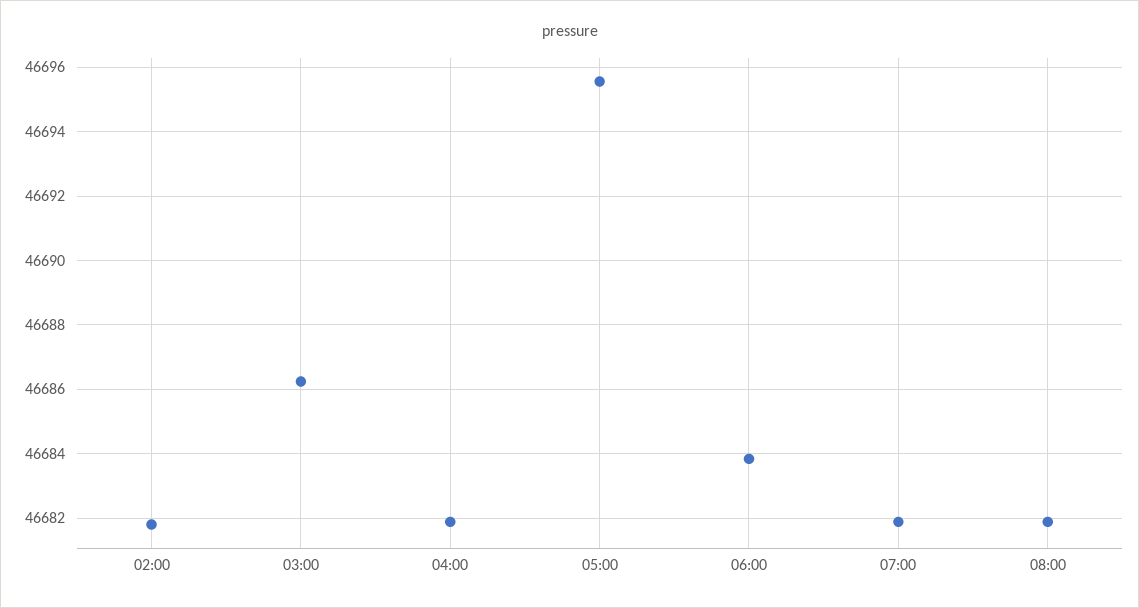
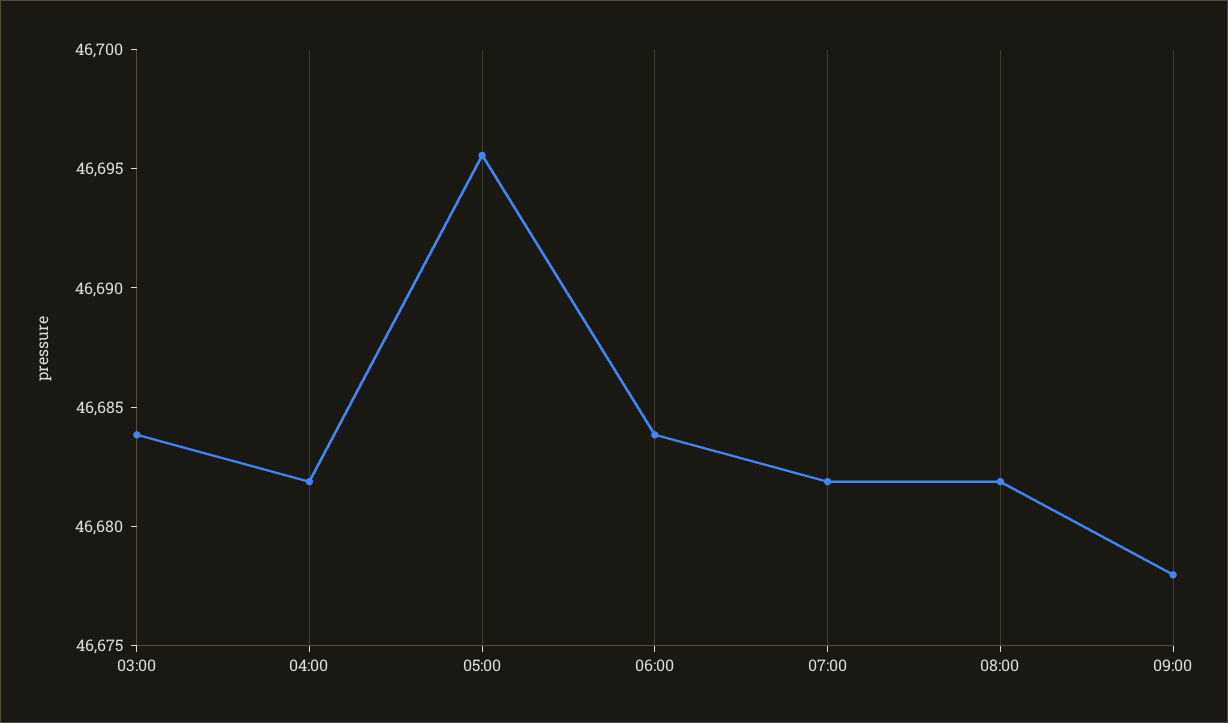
02:00: 46681.8 -> none
03:00: 46686.2 -> 46684
09:00: none -> 46678

